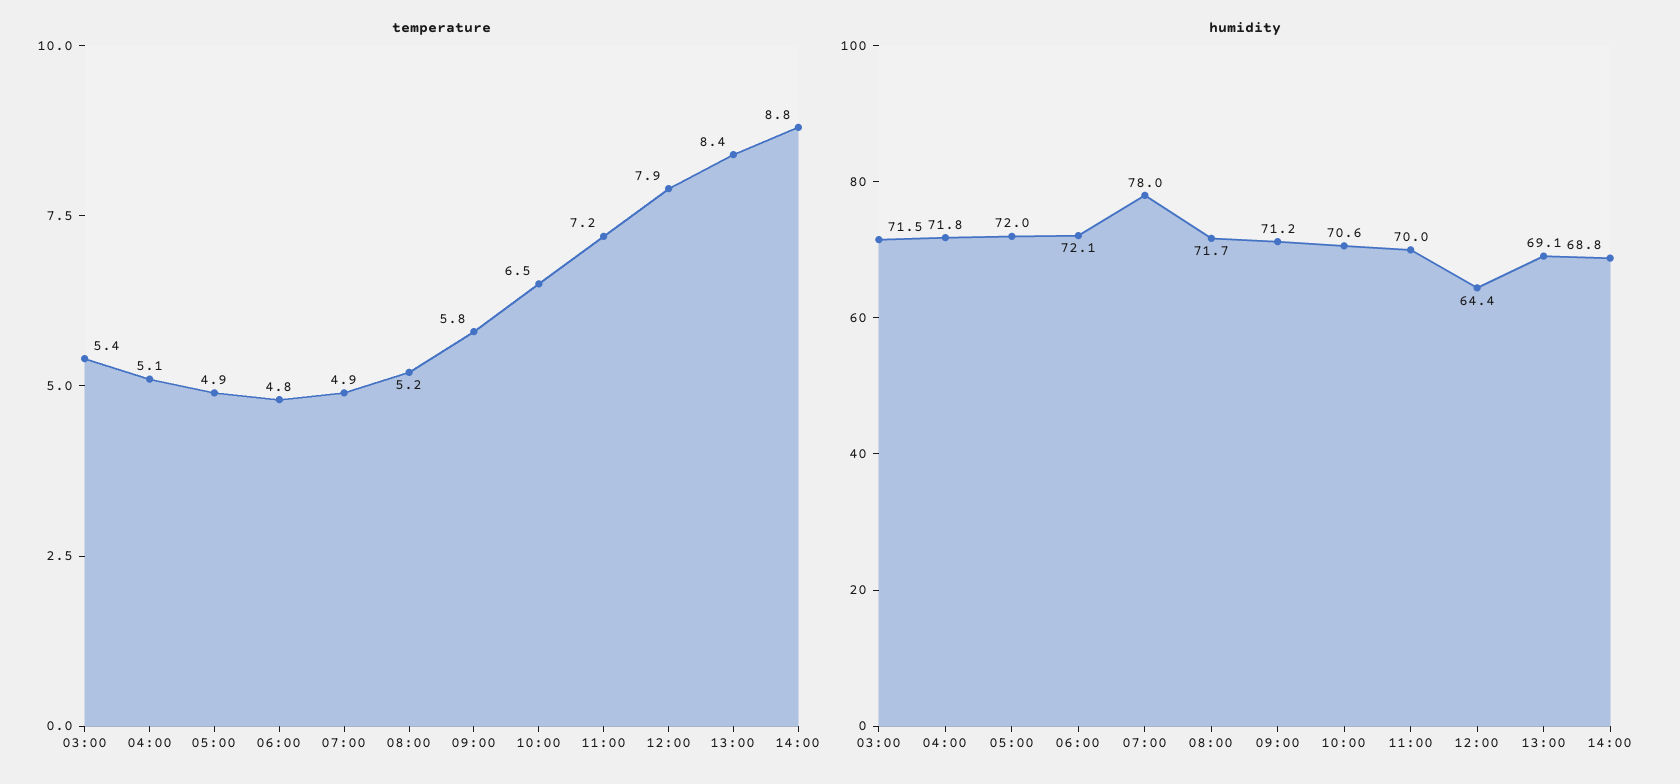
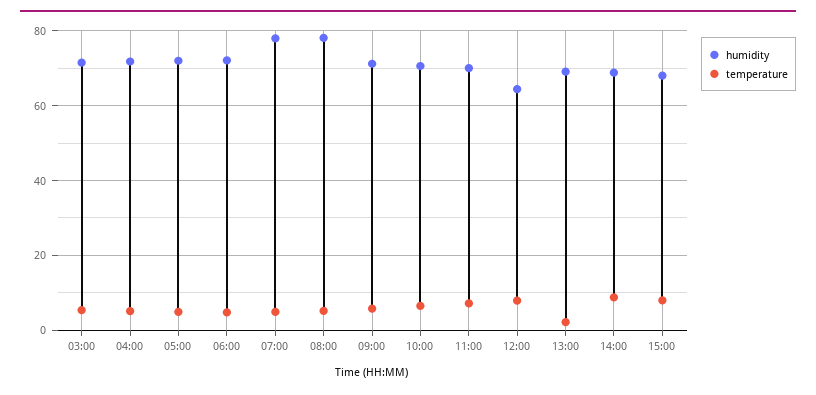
temperature, 13:00: 8.4 -> 2
humidity, 08:00: 71.7 -> 78
humidity, 15:00: none -> 68
temperature, 15:00: none -> 8

